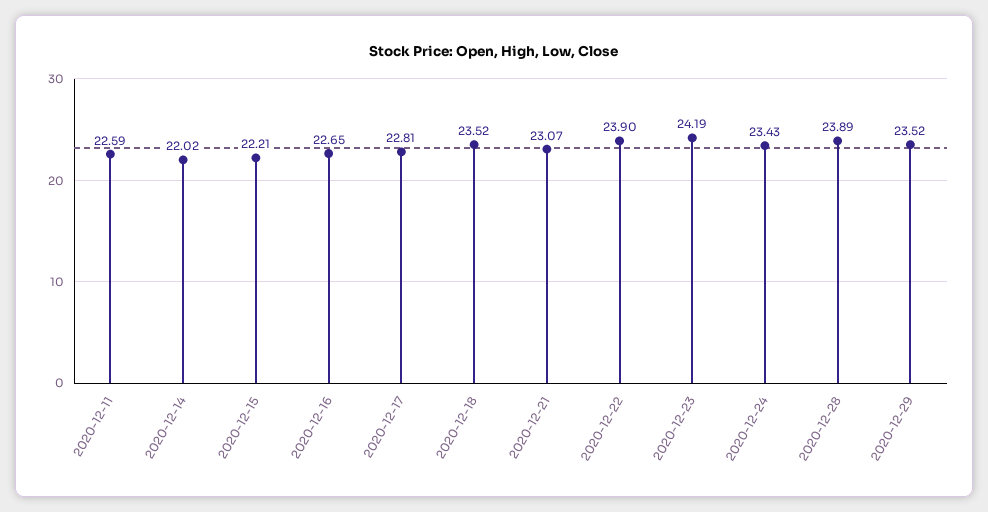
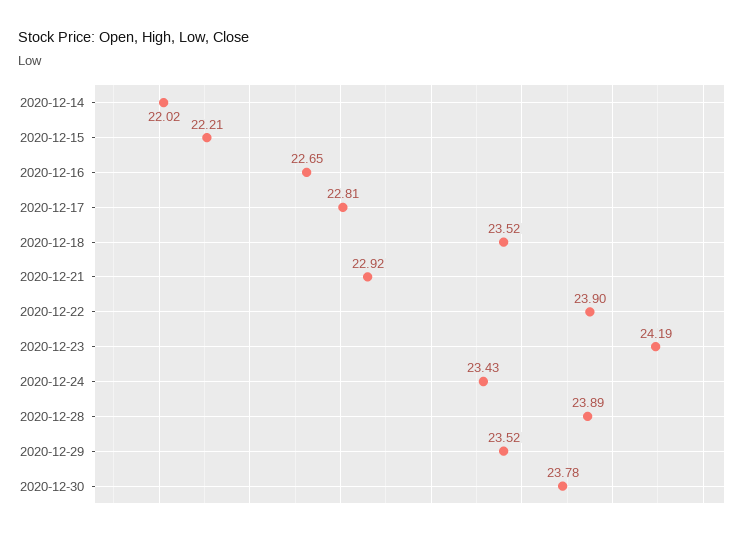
2020-12-11: 22.59 -> none
2020-12-21: 23.07 -> 22.92
2020-12-30: none -> 23.78

